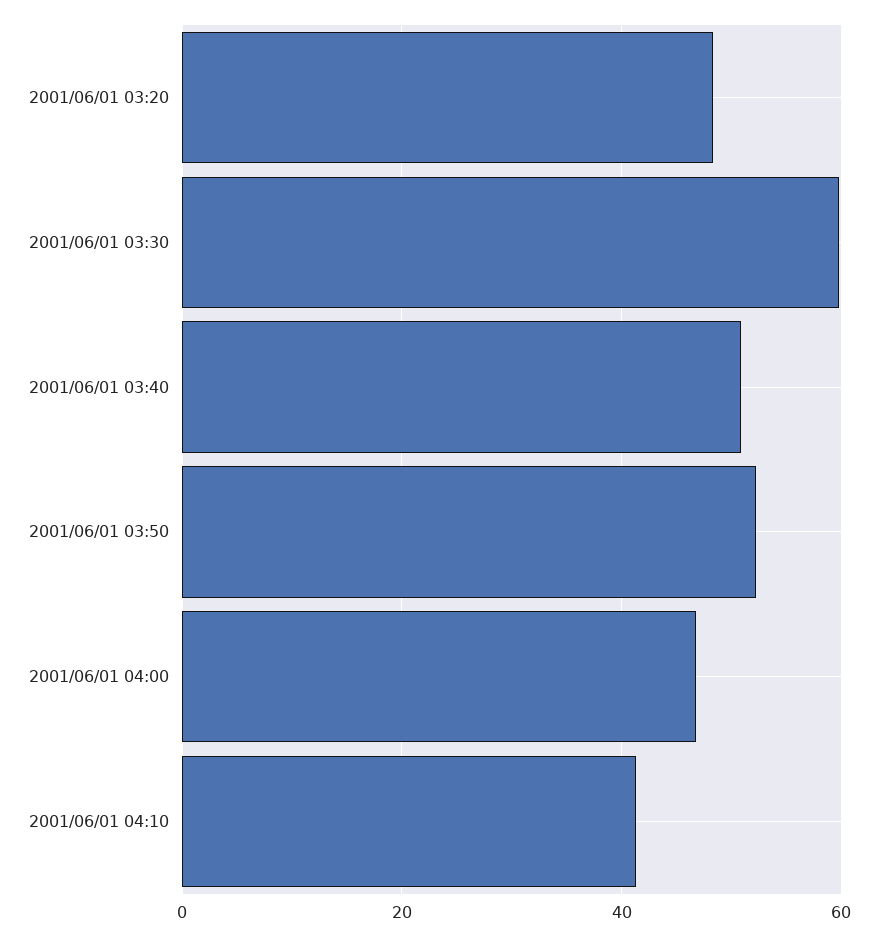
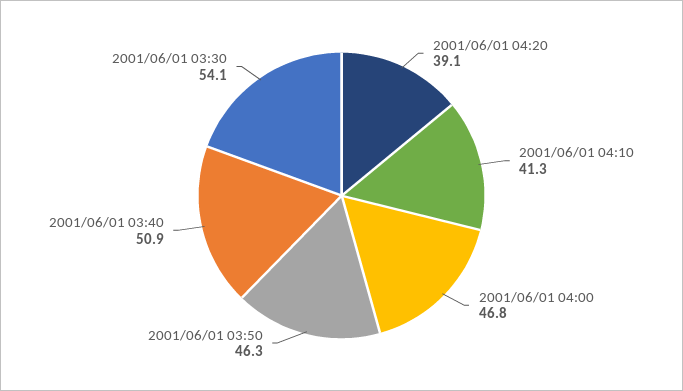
2001/06/01 03:20: 48 -> none
2001/06/01 03:30: 60 -> 54.1
2001/06/01 03:50: 52 -> 46.3
2001/06/01 04:20: none -> 39.1

